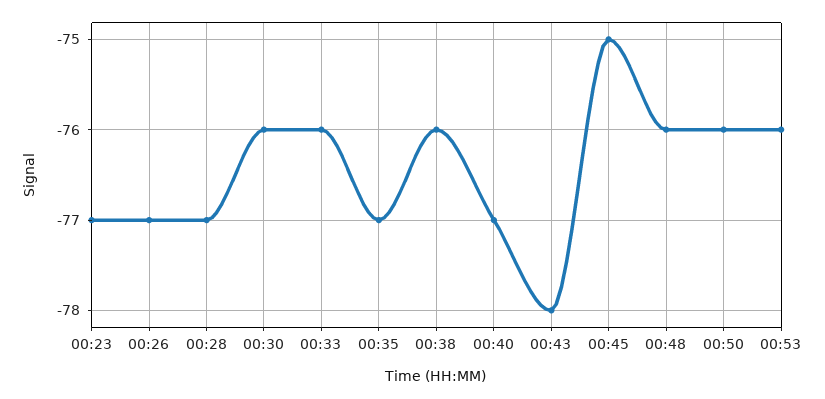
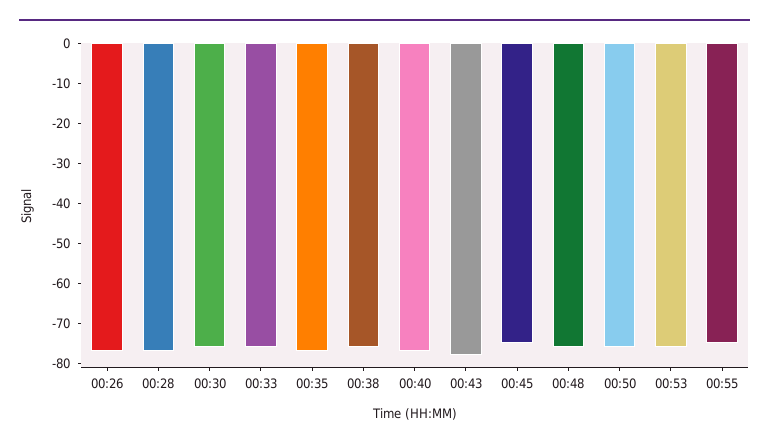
00:23: -77 -> none
00:55: none -> -75

